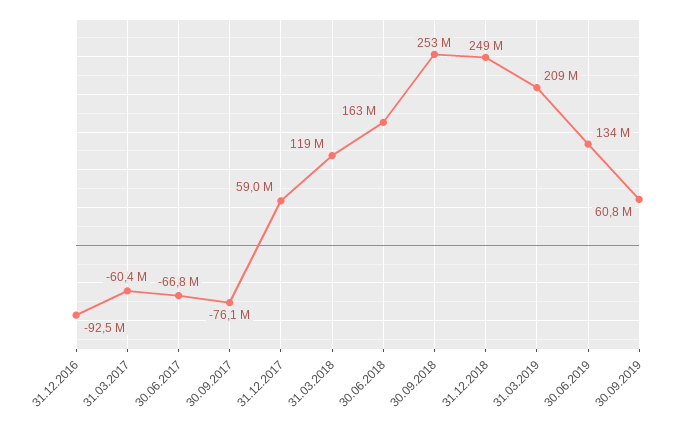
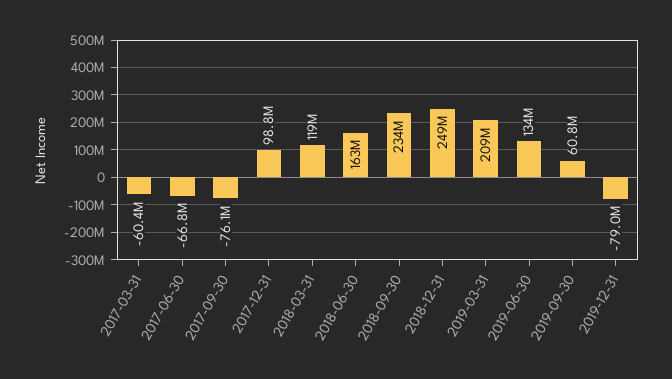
31.12.2016: -92500000 -> none
31.12.2017: 59000000 -> 98800000
30.09.2018: 253000000 -> 234000000
2019-12-31: none -> -79000000

